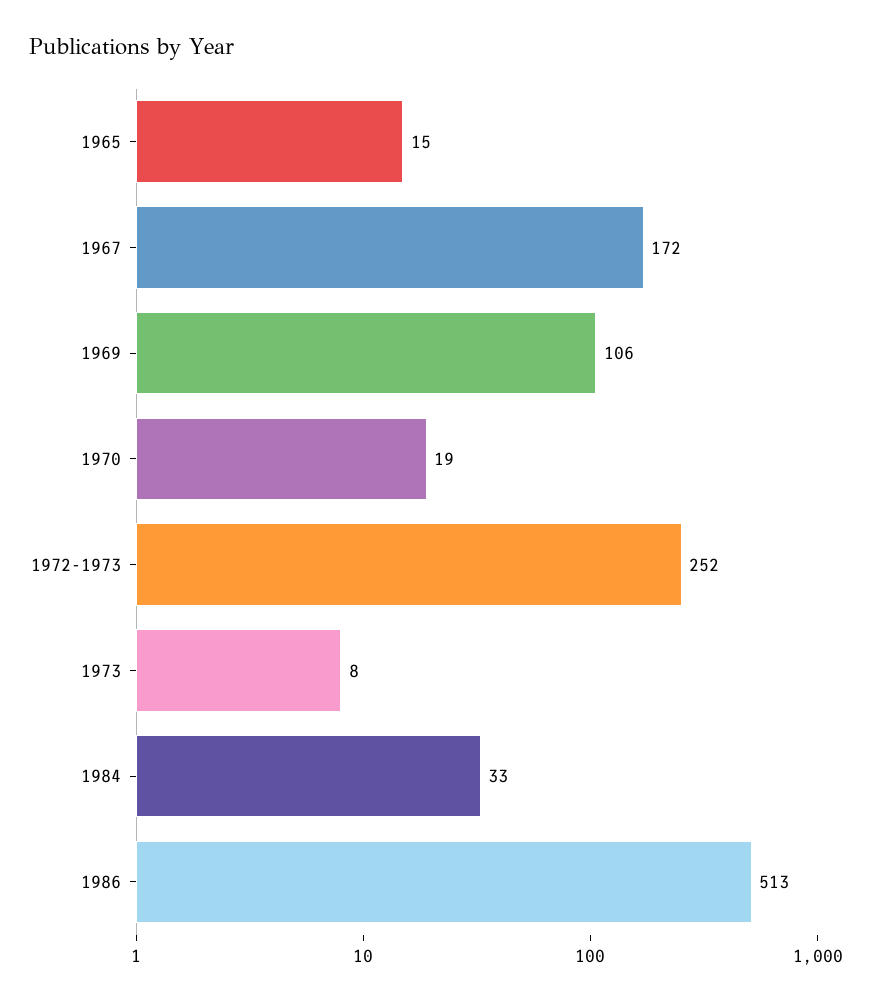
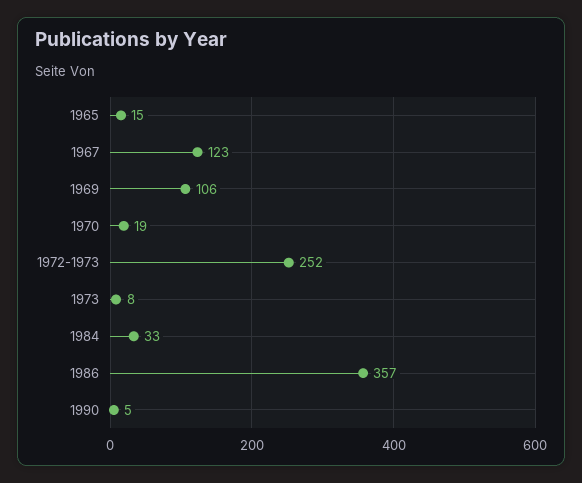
1967: 172 -> 123
1986: 513 -> 357
1990: none -> 5

